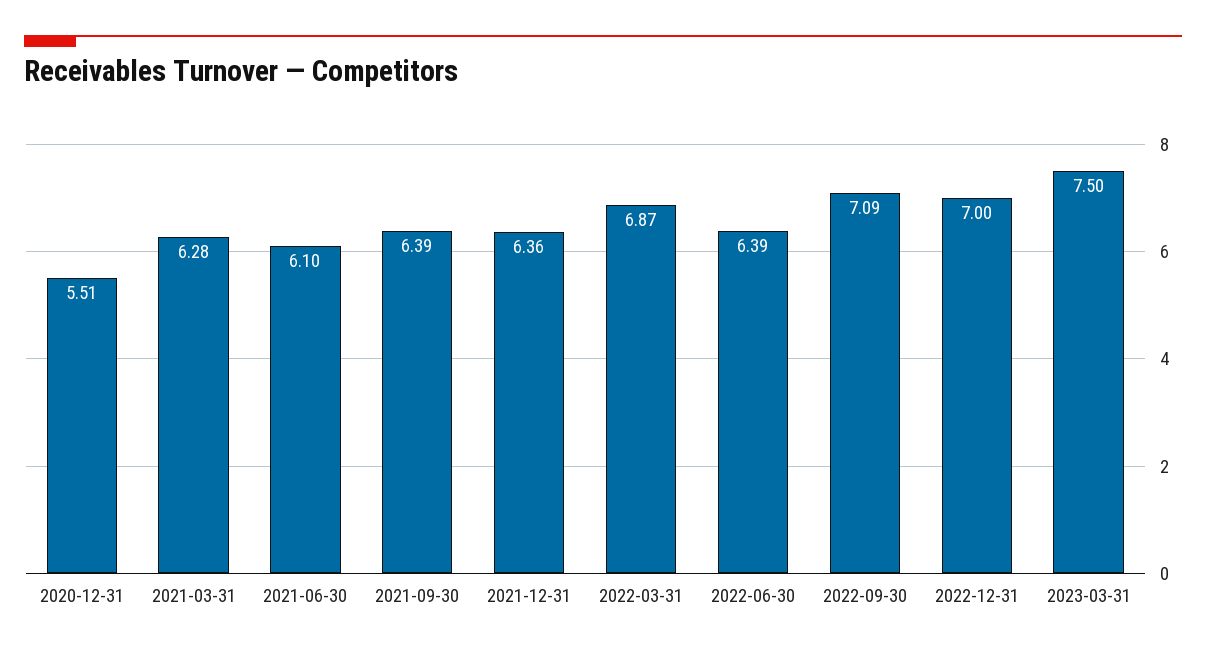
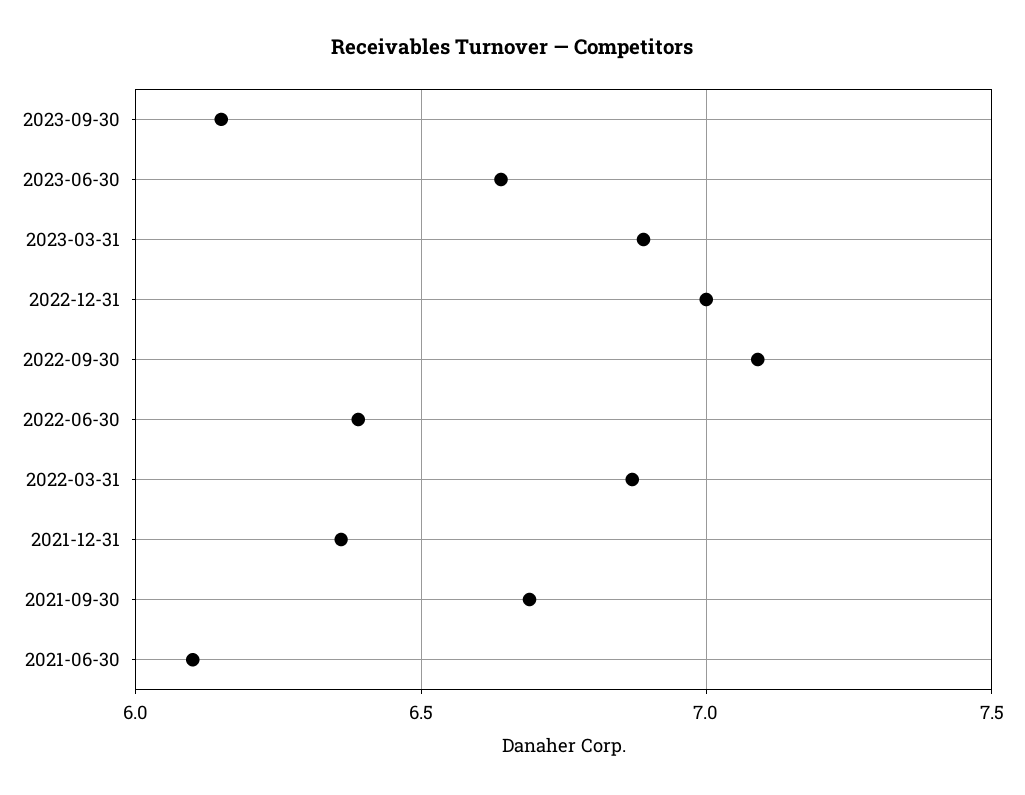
2020-12-31: 5.51 -> none
2021-03-31: 6.28 -> none
2021-09-30: 6.39 -> 6.7
2023-03-31: 7.5 -> 6.9
2023-09-30: none -> 6.15
2023-06-30: none -> 6.65

